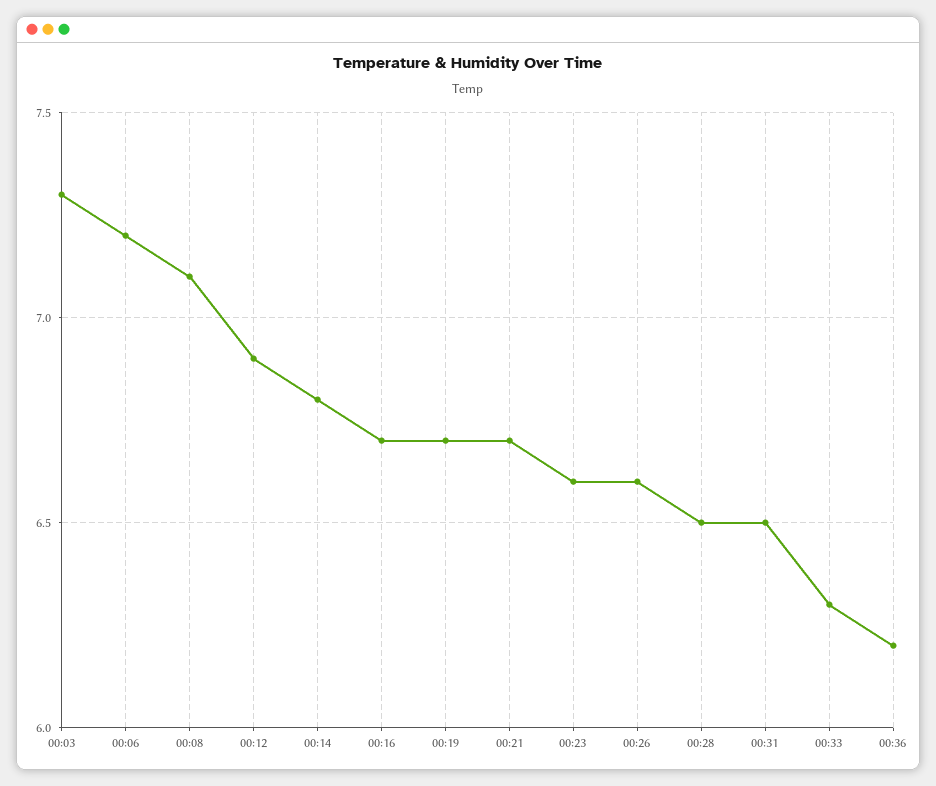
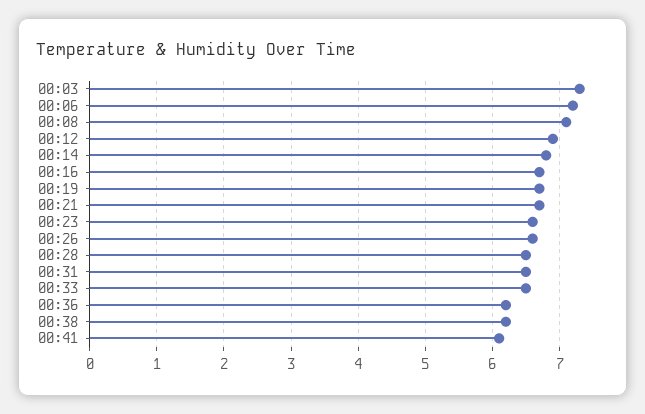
00:33: 6.3 -> 6.5
00:38: none -> 6.2
00:41: none -> 6.1

